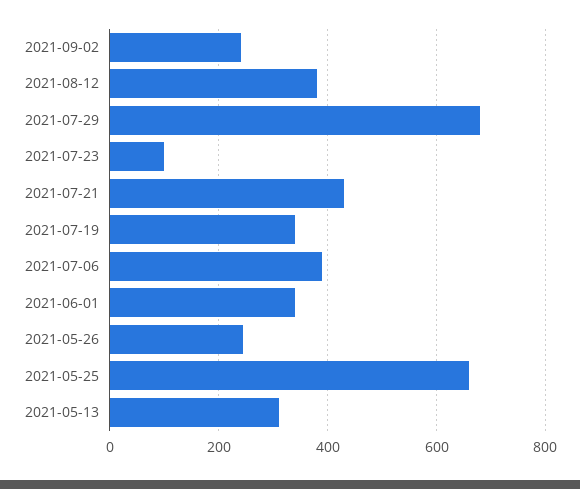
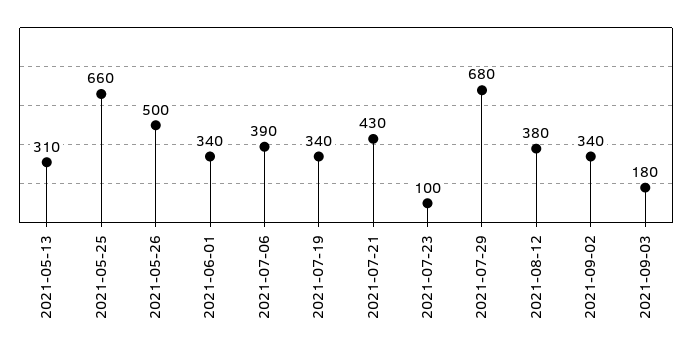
2021-09-02: 240 -> 340
2021-05-26: 240 -> 500
2021-09-03: none -> 180

